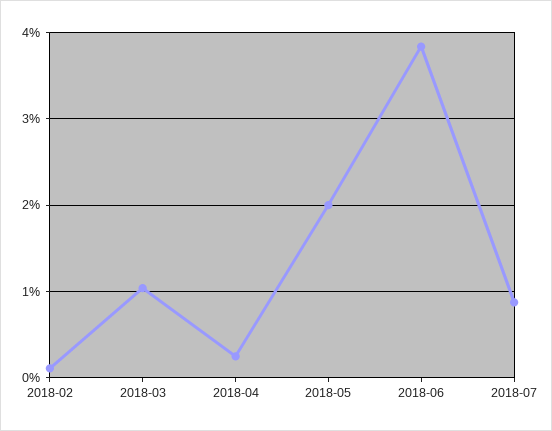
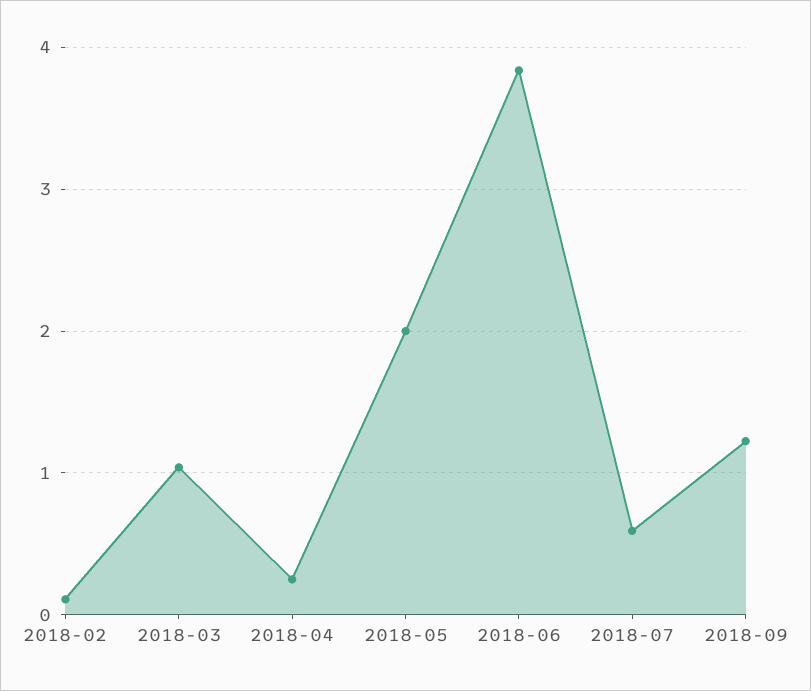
2018-07: 0.9 -> 0.6
2018-09: none -> 1.2

